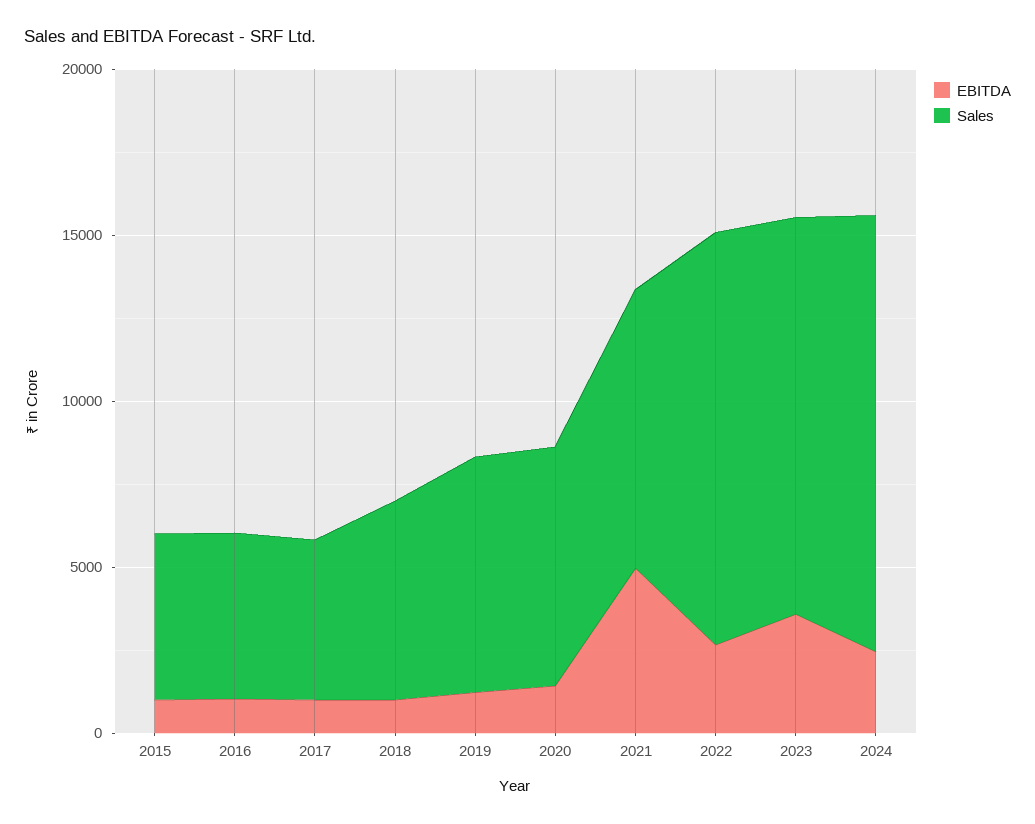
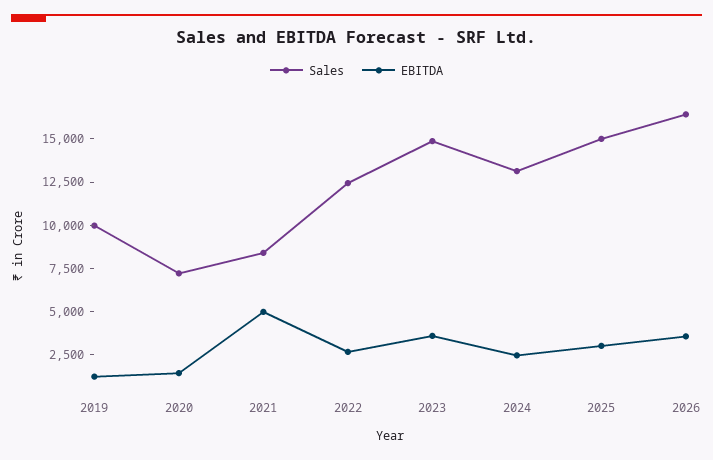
EBITDA, 2015: 1000 -> none
Sales, 2015: 5000 -> none
EBITDA, 2016: 1000 -> none
Sales, 2016: 5000 -> none
EBITDA, 2017: 1000 -> none
Sales, 2017: 5000 -> none
EBITDA, 2018: 1000 -> none
Sales, 2018: 6000 -> none
Sales, 2019: 7000 -> 10000
Sales, 2023: 12000 -> 15000
Sales, 2025: none -> 15000
EBITDA, 2025: none -> 3000
Sales, 2026: none -> 16500
EBITDA, 2026: none -> 3500

